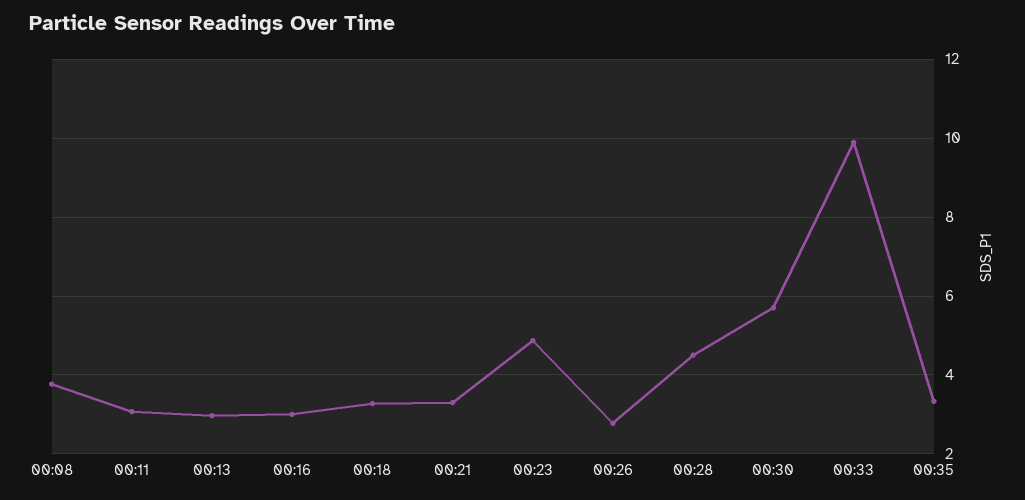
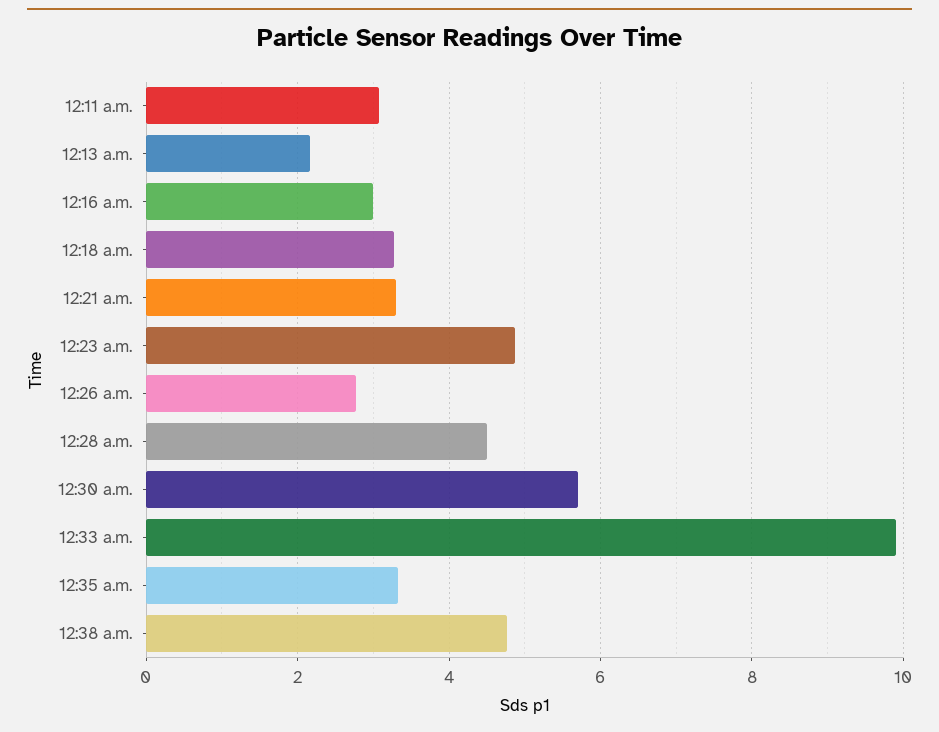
00:08: 3.8 -> none
00:13: 3 -> 2.2
12:38 a.m.: none -> 4.8

